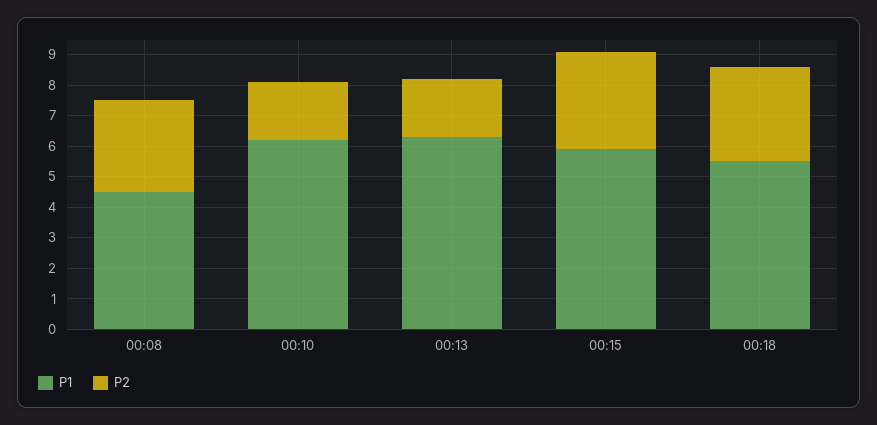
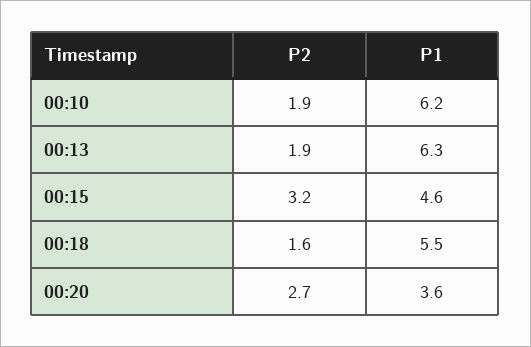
P1, 00:08: 4.5 -> none
P2, 00:08: 3 -> none
P1, 00:15: 6 -> 4.6
P2, 00:18: 3 -> 1.6
P2, 00:20: none -> 2.7
P1, 00:20: none -> 3.6

